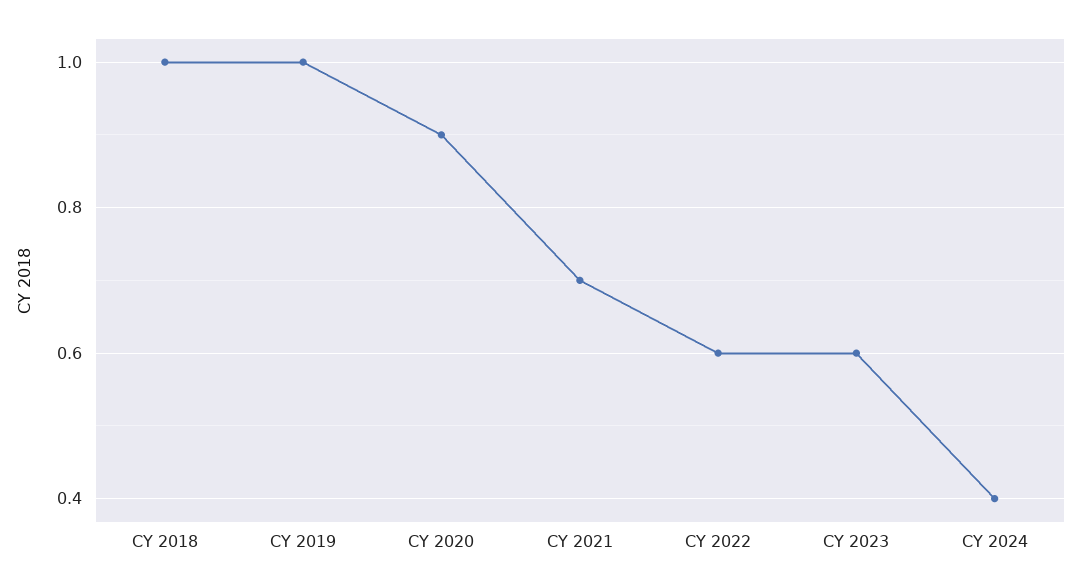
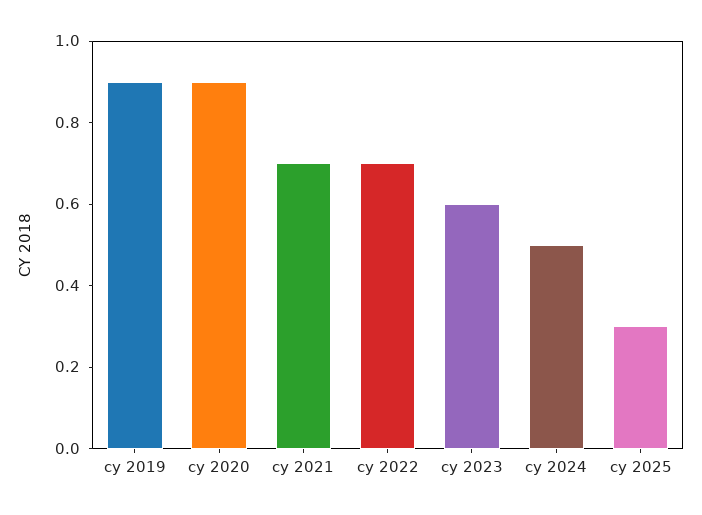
CY 2018: 1 -> none
CY 2019: 1 -> 0.9
CY 2022: 0.6 -> 0.7
CY 2024: 0.4 -> 0.5
cy 2025: none -> 0.3

